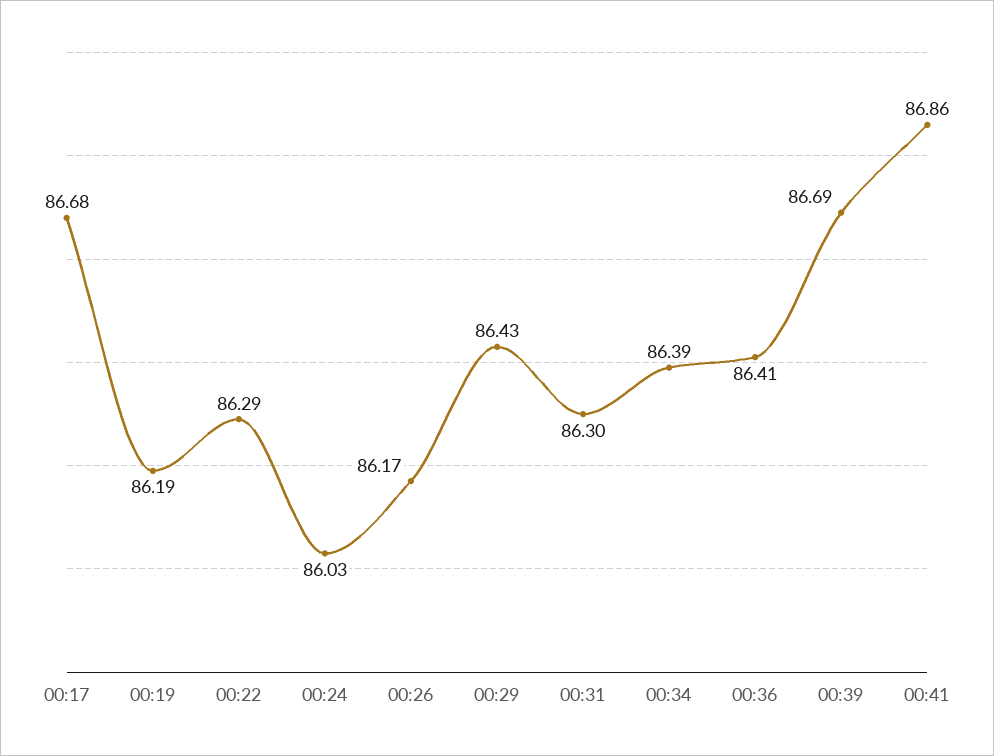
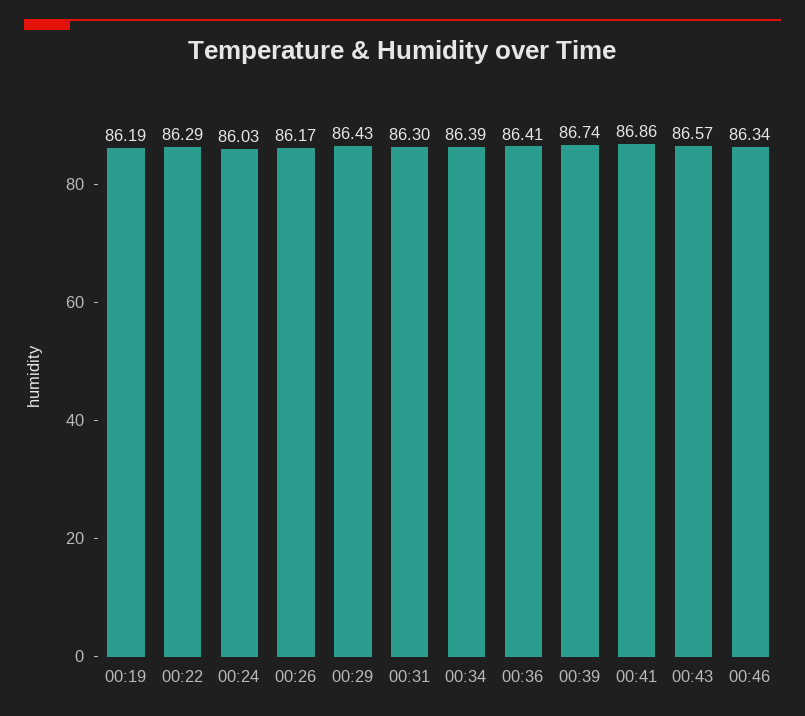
00:17: 86.68 -> none
00:39: 86.69 -> 86.74
00:43: none -> 86.57
00:46: none -> 86.34

